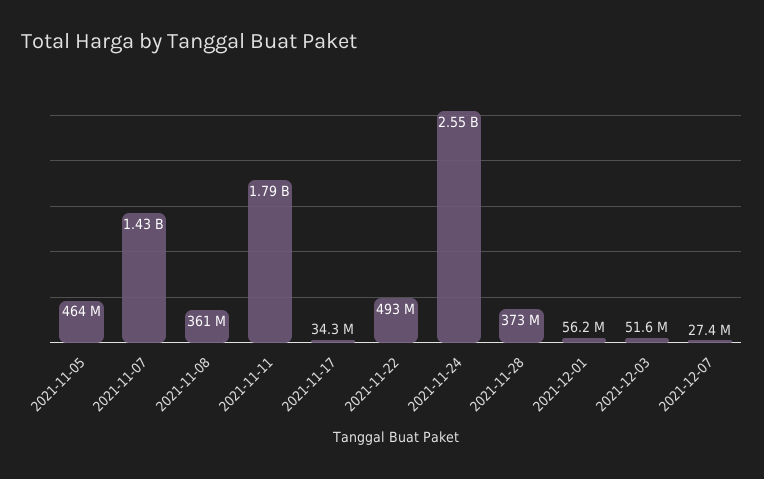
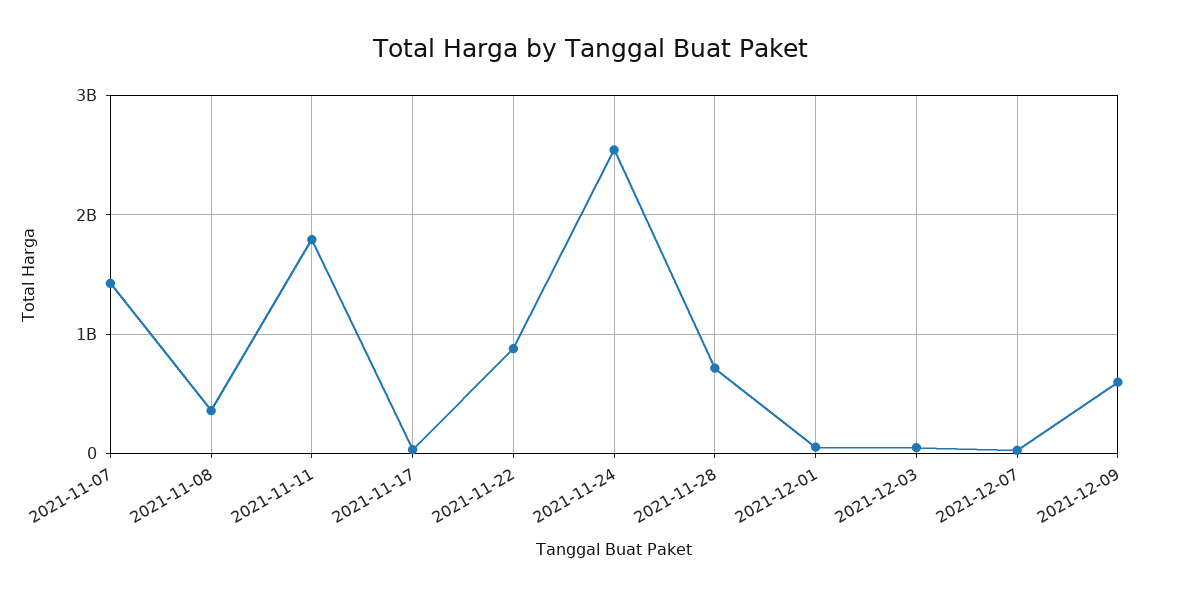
2021-11-05: 464000000 -> none
2021-11-22: 493000000 -> 900000000
2021-11-28: 373000000 -> 700000000
2021-12-09: none -> 600000000

